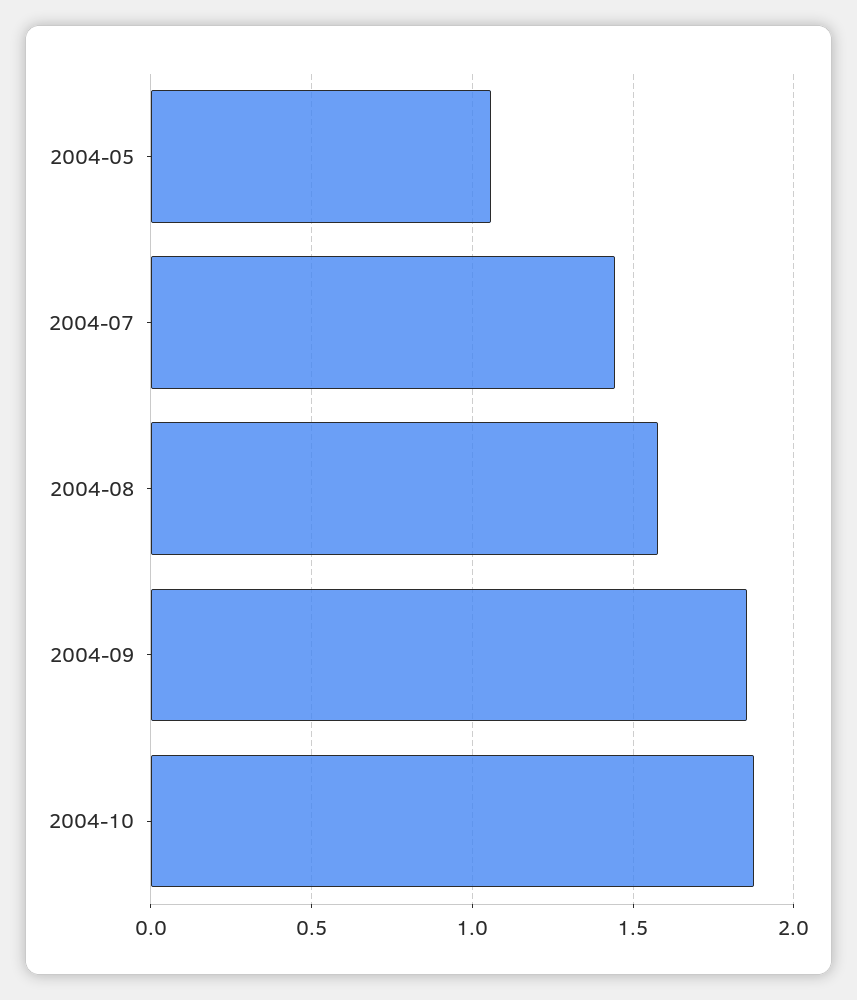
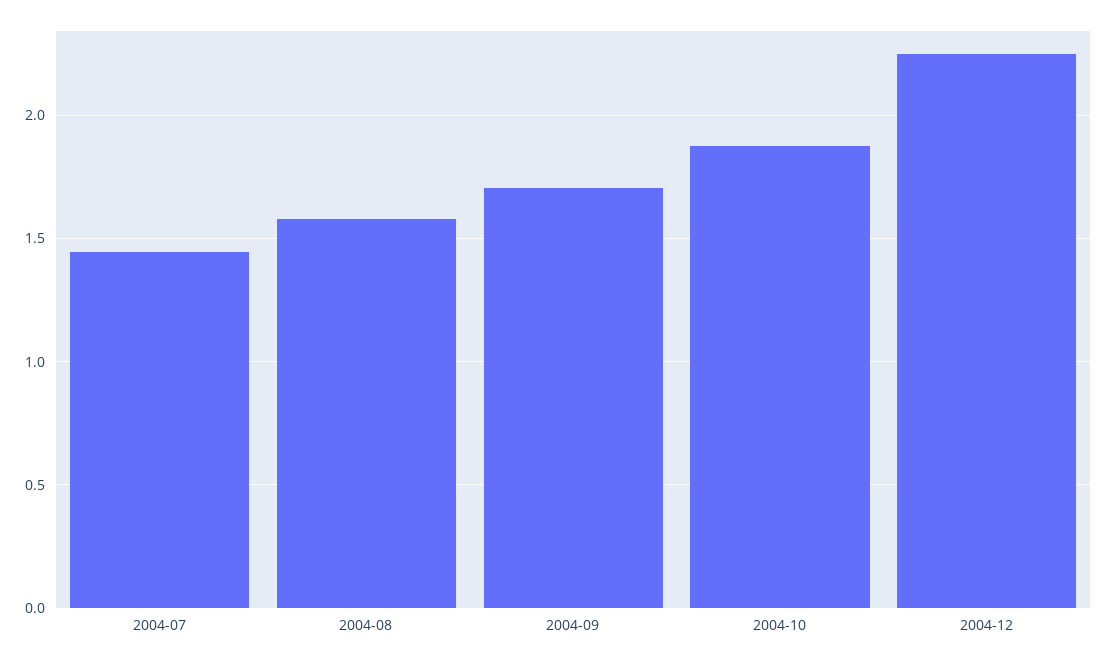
2004-05: 1.05 -> none
2004-09: 1.85 -> 1.7
2004-12: none -> 2.25

